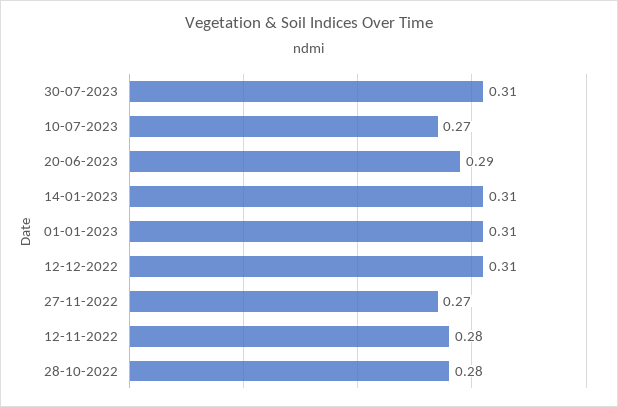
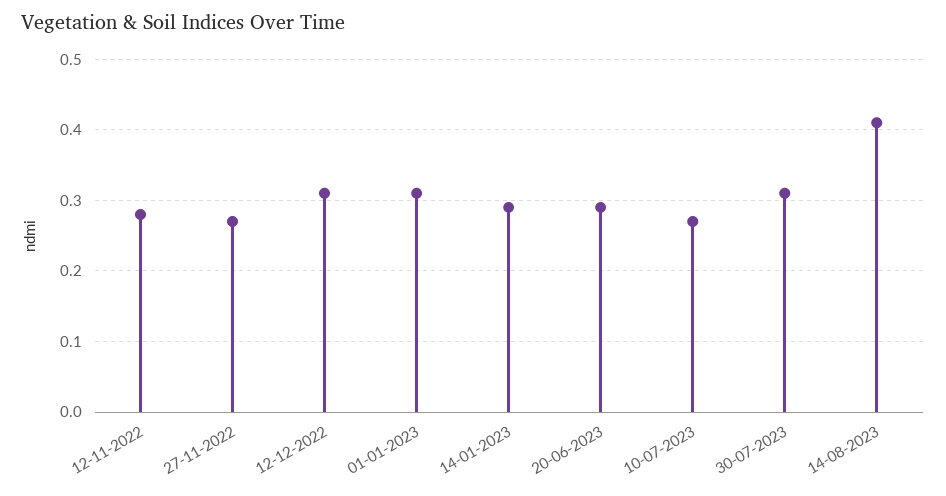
14-01-2023: 0.31 -> 0.29
28-10-2022: 0.28 -> none
14-08-2023: none -> 0.41

